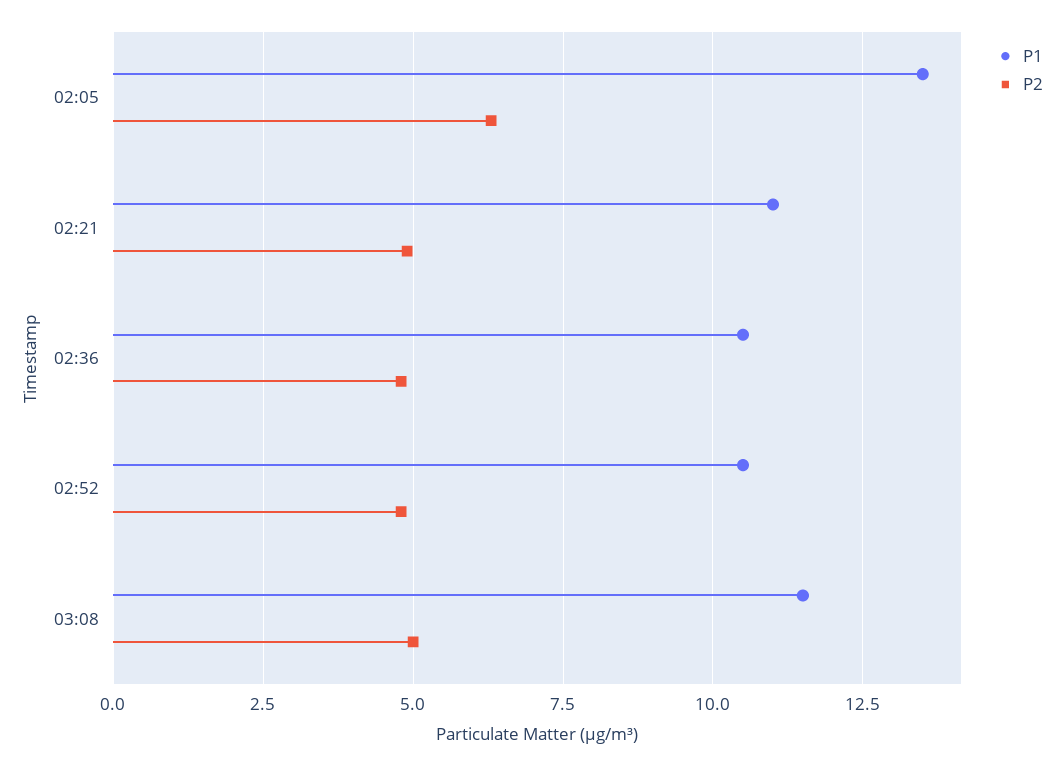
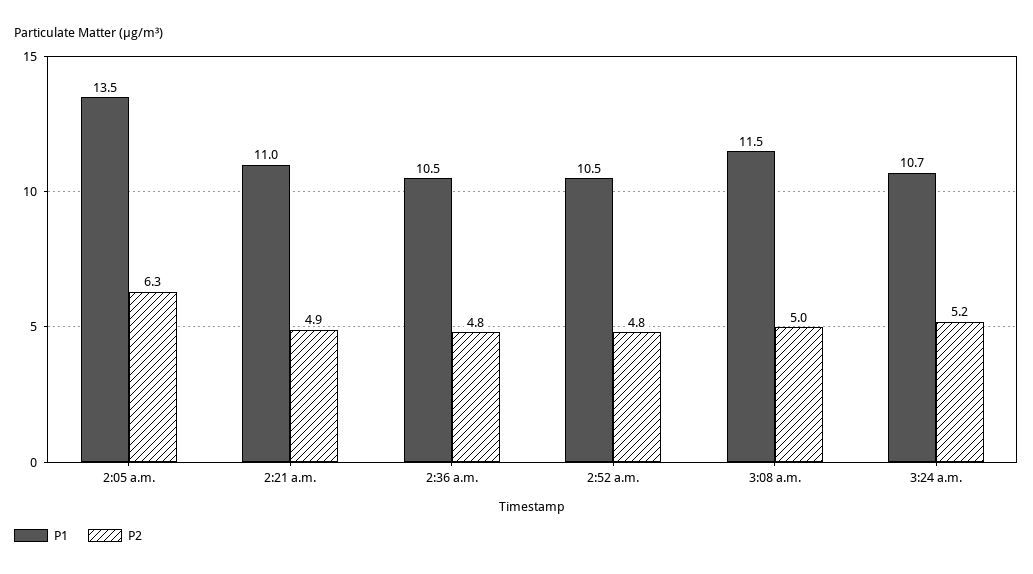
P1, 3:24 a.m.: none -> 10.7
P2, 3:24 a.m.: none -> 5.2

